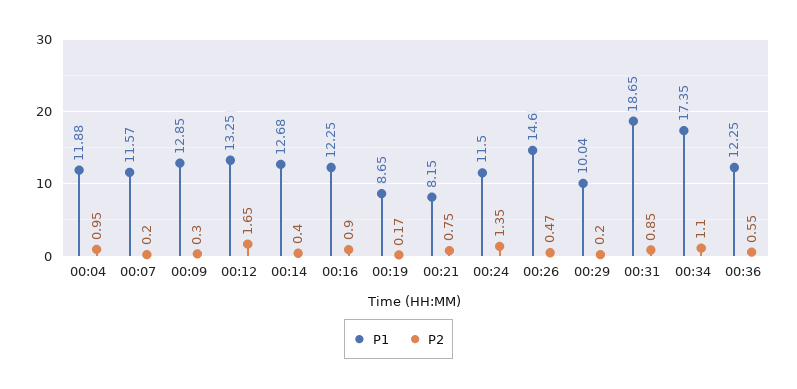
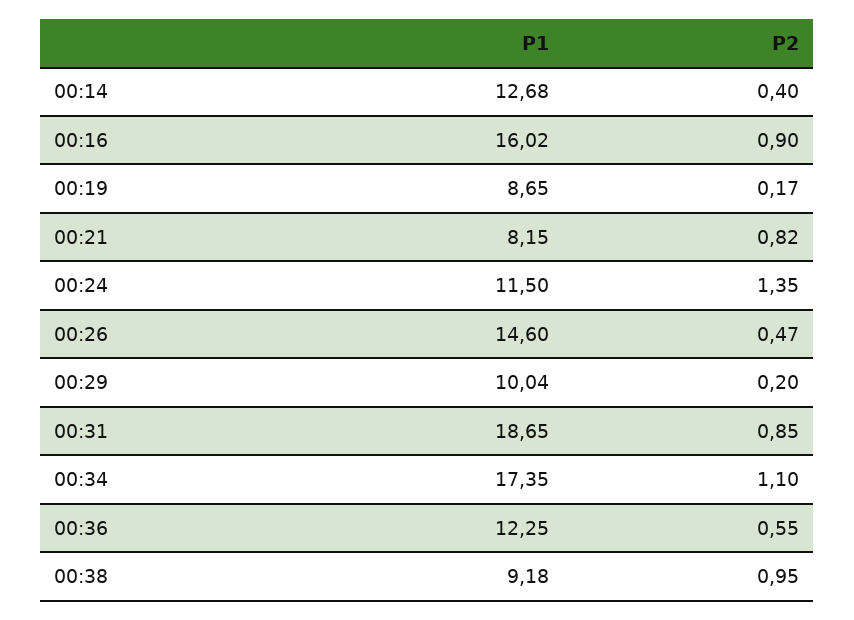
P1, 00:04: 11.88 -> none
P2, 00:04: 0.95 -> none
P1, 00:07: 11.57 -> none
P2, 00:07: 0.2 -> none
P1, 00:09: 12.85 -> none
P2, 00:09: 0.3 -> none
P1, 00:12: 13.25 -> none
P2, 00:12: 1.65 -> none
P1, 00:16: 12.25 -> 16.02
P2, 00:21: 0.75 -> 0.82
P1, 00:38: none -> 9.18
P2, 00:38: none -> 0.95

